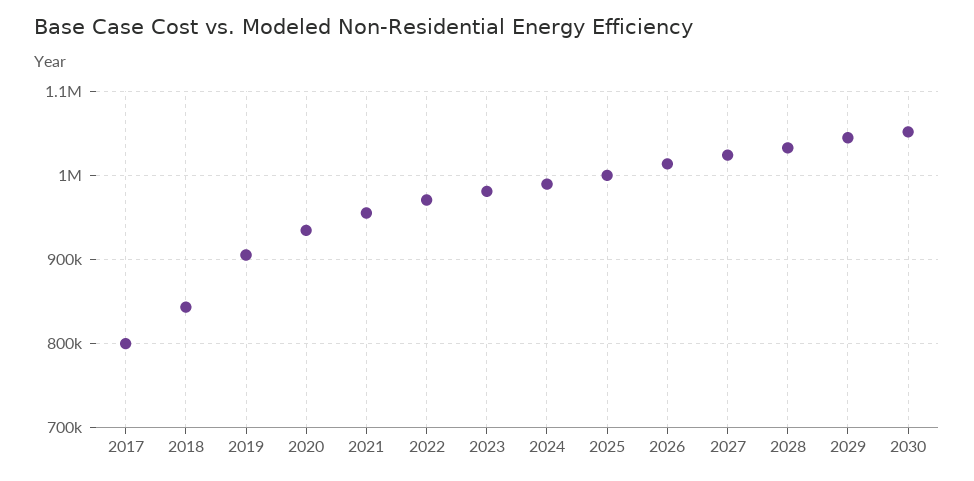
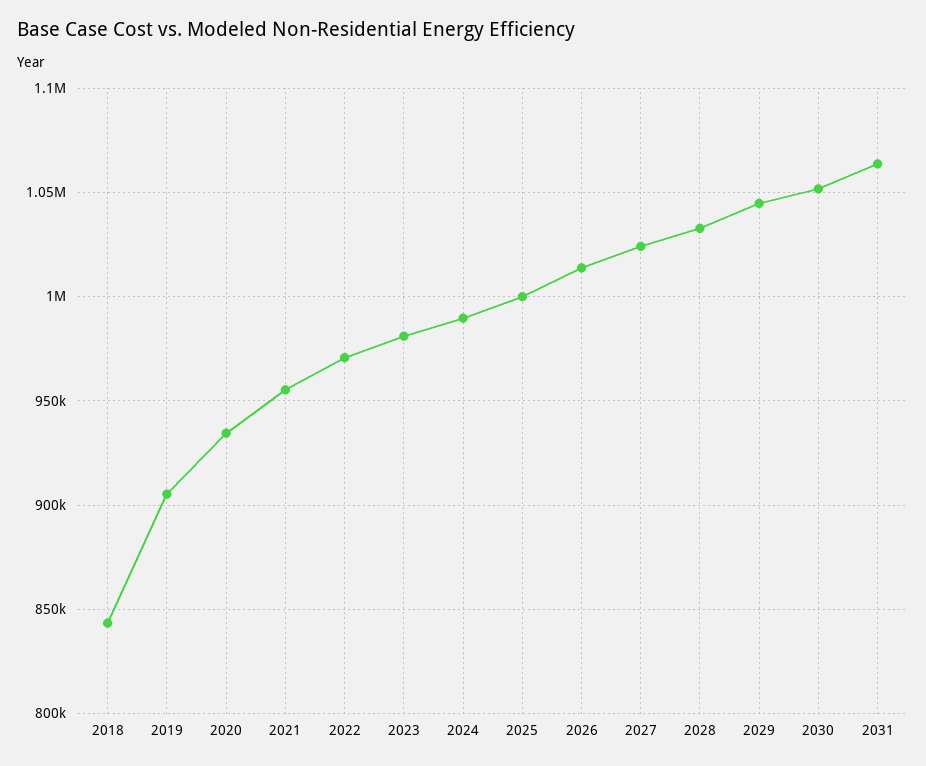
2017: 800000 -> none
2031: none -> 1065000

